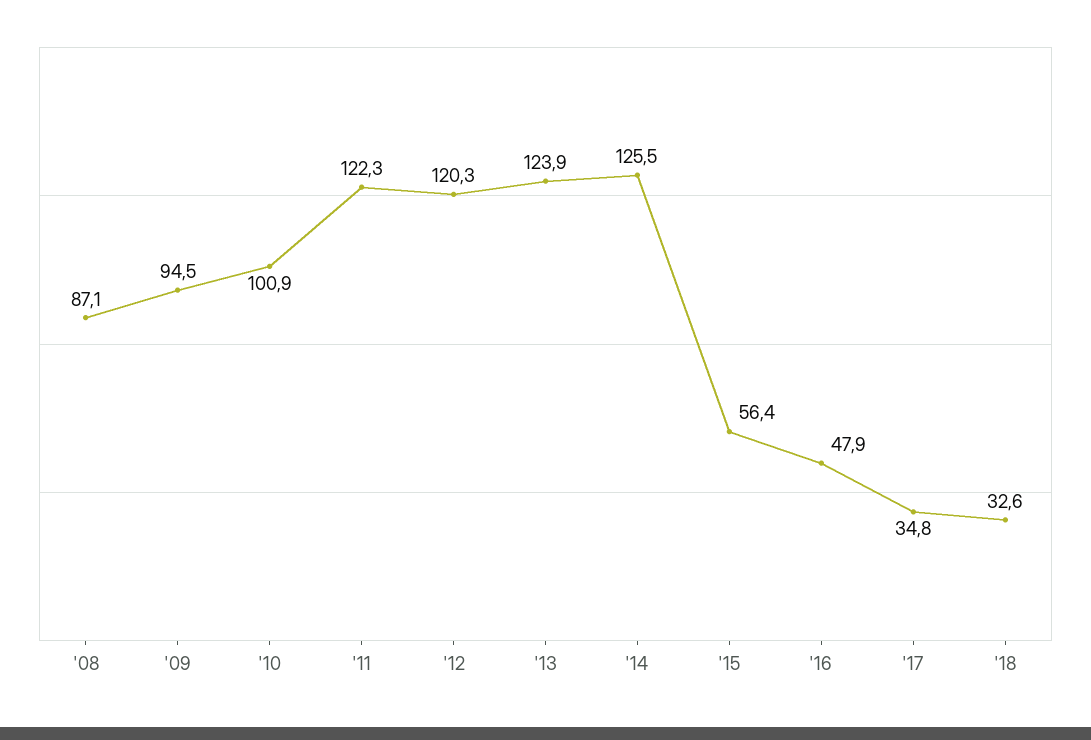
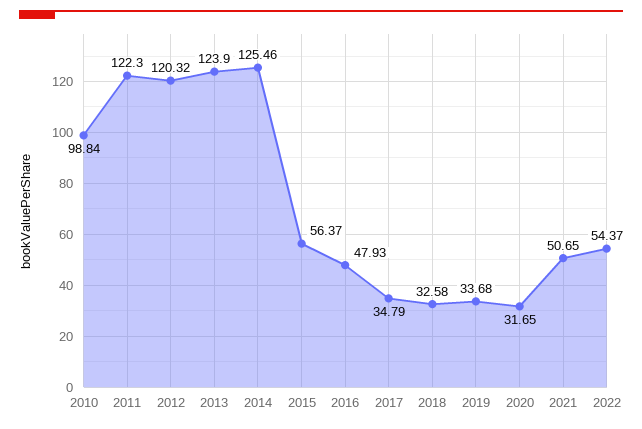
'08: 87.1 -> none
'09: 94.5 -> none
'10: 100.9 -> 98.84
2019: none -> 33.68
2020: none -> 31.65
2021: none -> 50.65
2022: none -> 54.37

